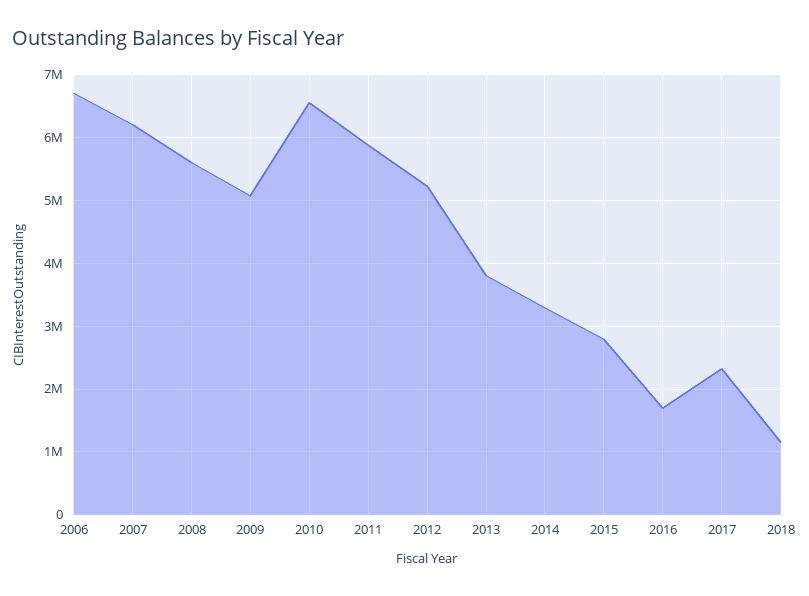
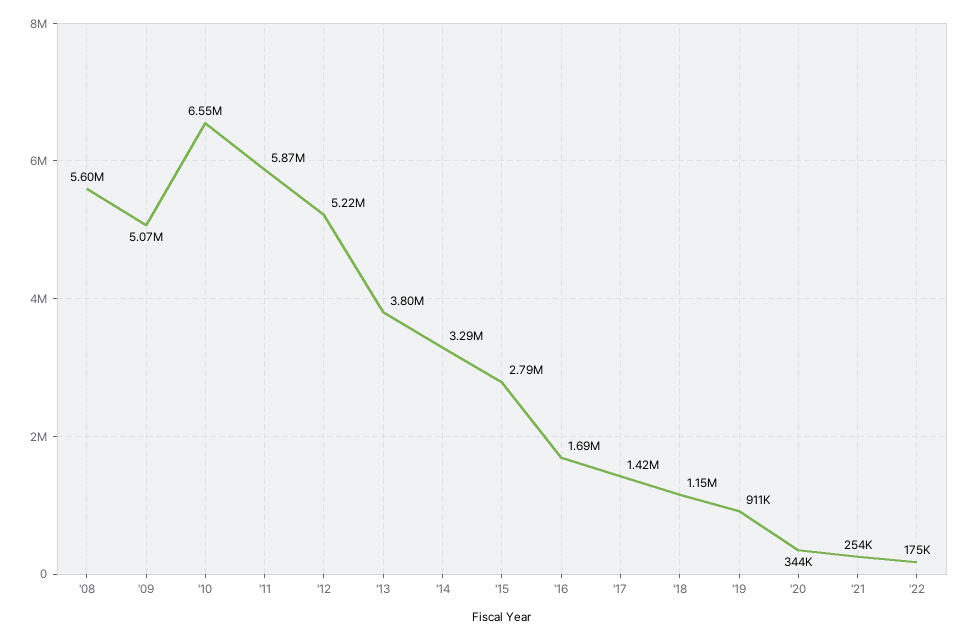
2006: 6700000 -> none
2007: 6200000 -> none
2017: 2300000 -> 1420000
'19: none -> 911000
'20: none -> 344000
'21: none -> 254000
'22: none -> 175000

